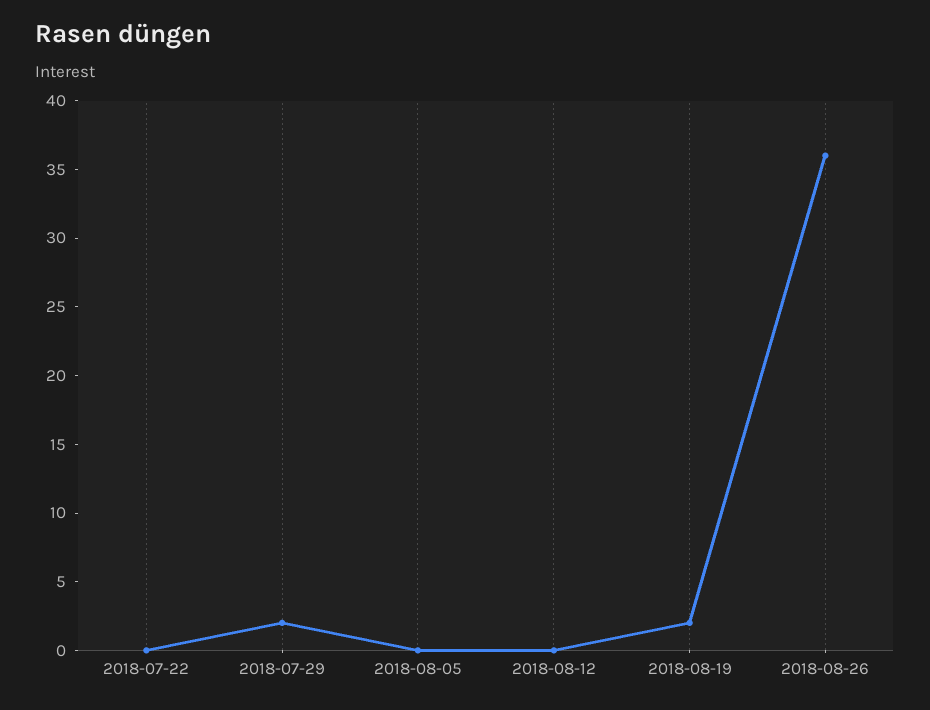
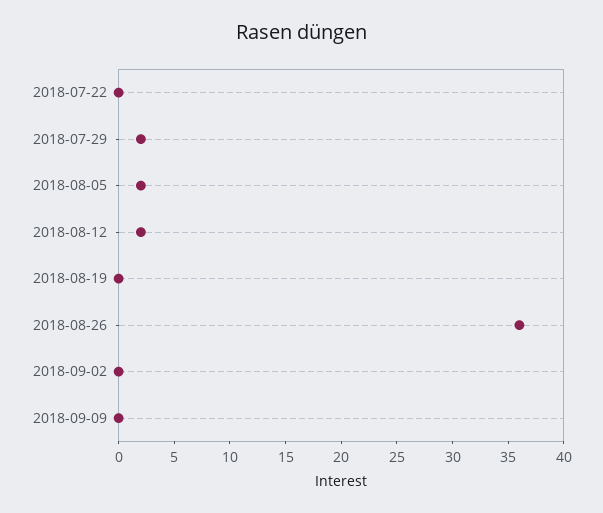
2018-08-05: 0 -> 2
2018-08-12: 0 -> 2
2018-08-19: 2 -> 0
2018-09-02: none -> 0
2018-09-09: none -> 0

